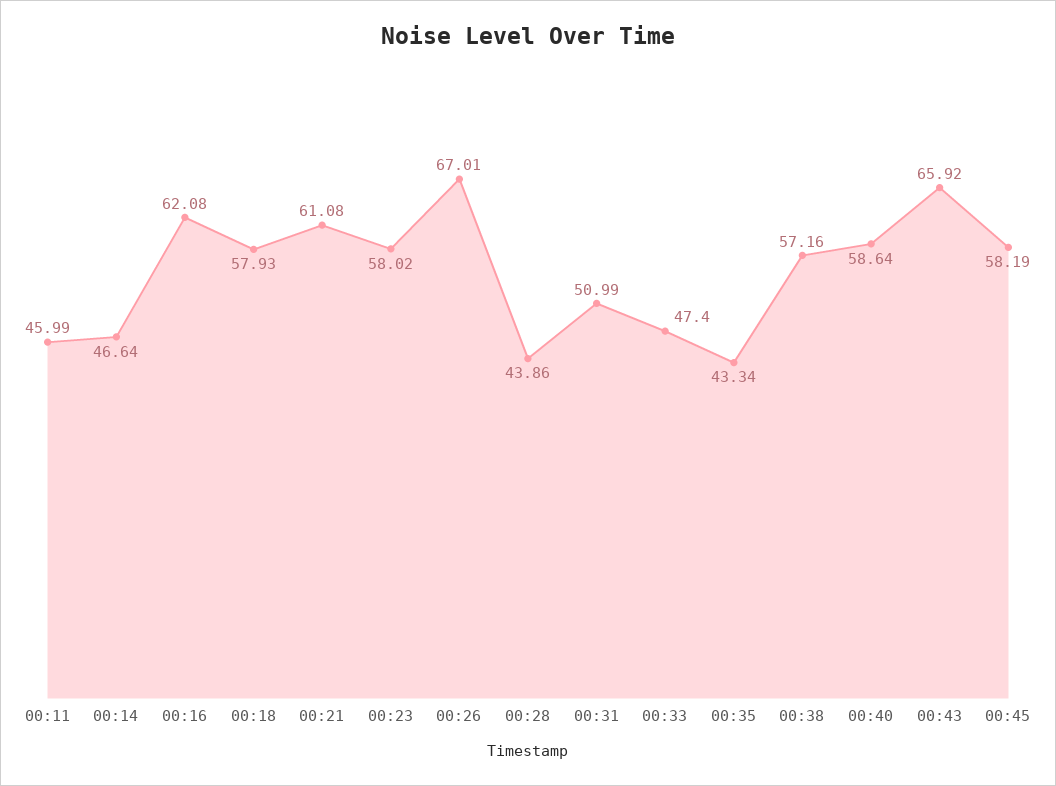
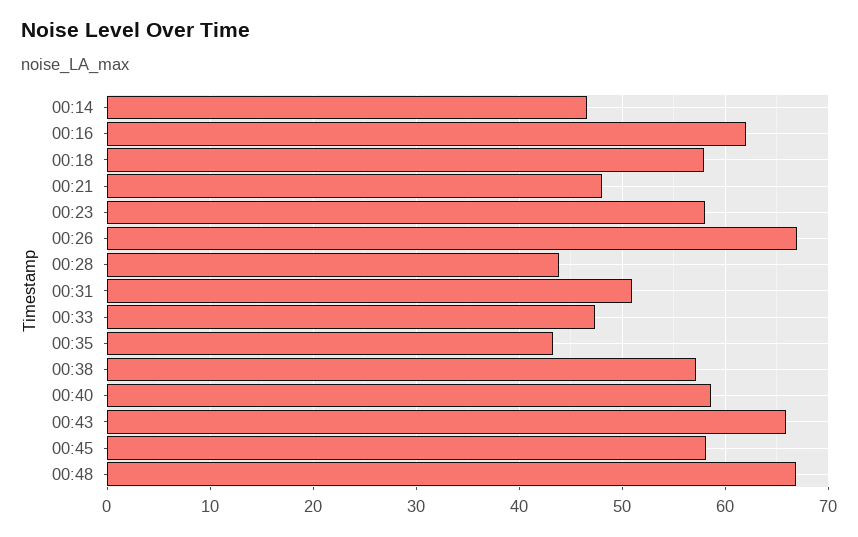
00:11: 45.99 -> none
00:21: 61.08 -> 48
00:48: none -> 67

